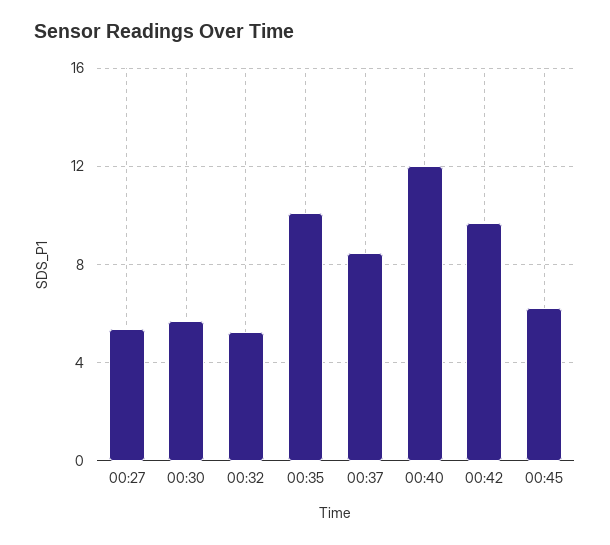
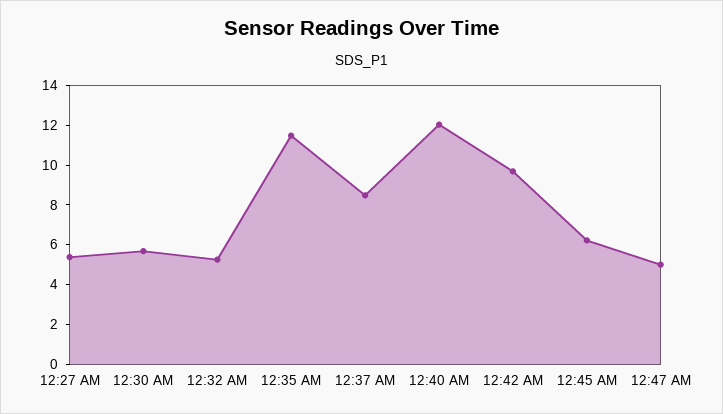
00:35: 10 -> 11.5
12:47 AM: none -> 5

